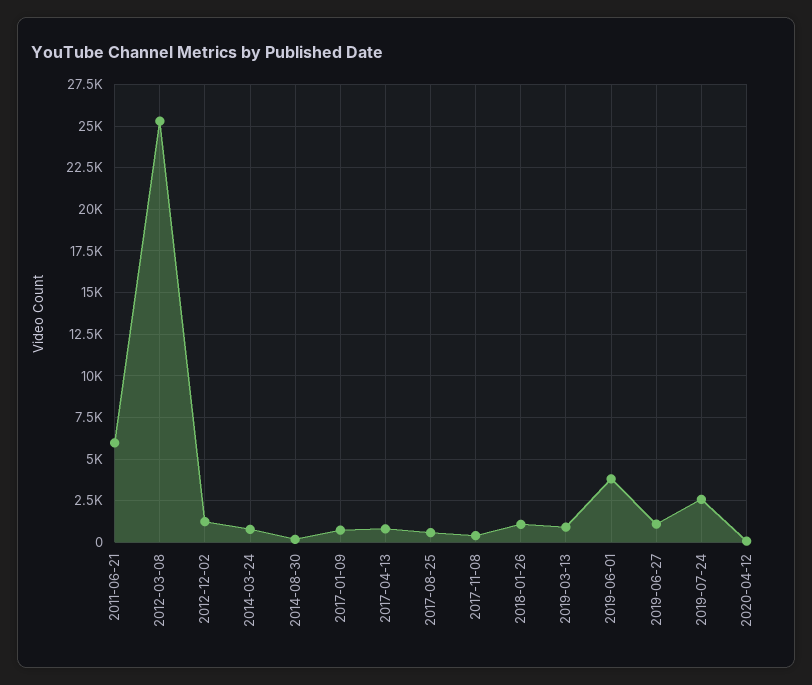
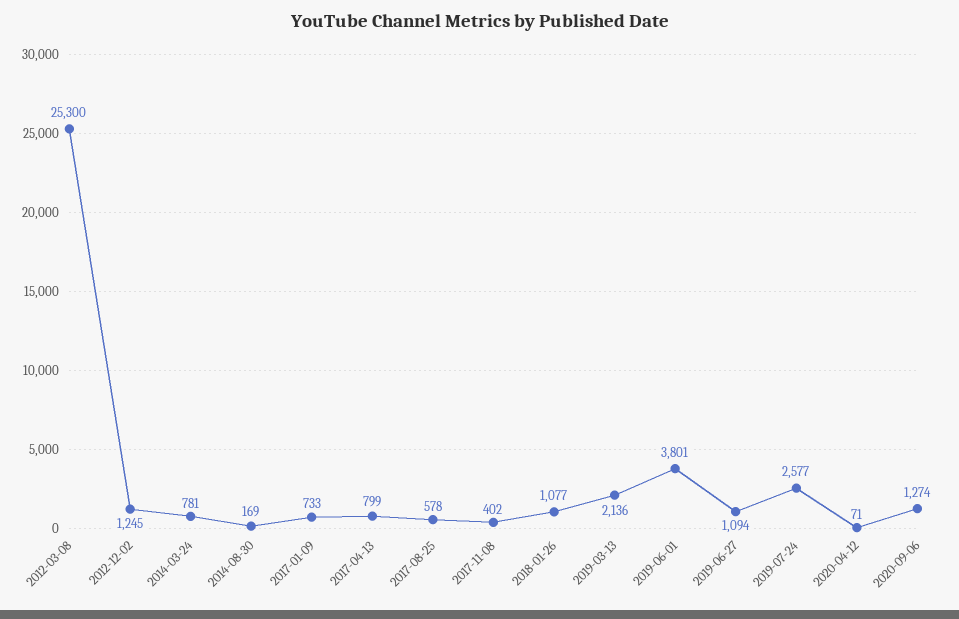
2011-06-21: 6000 -> none
2019-03-13: 1000 -> 2136
2020-09-06: none -> 1274

